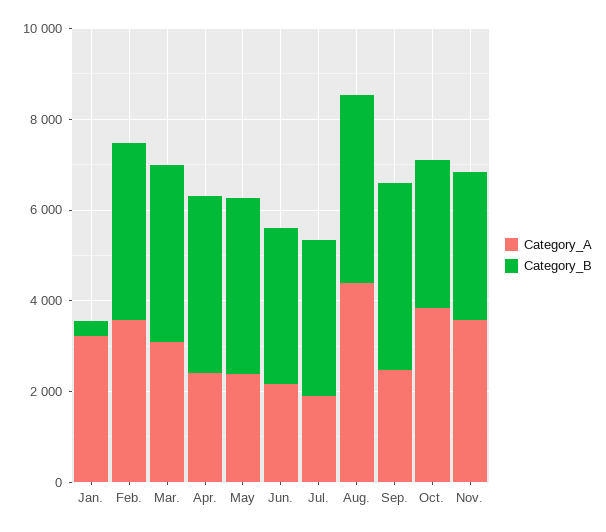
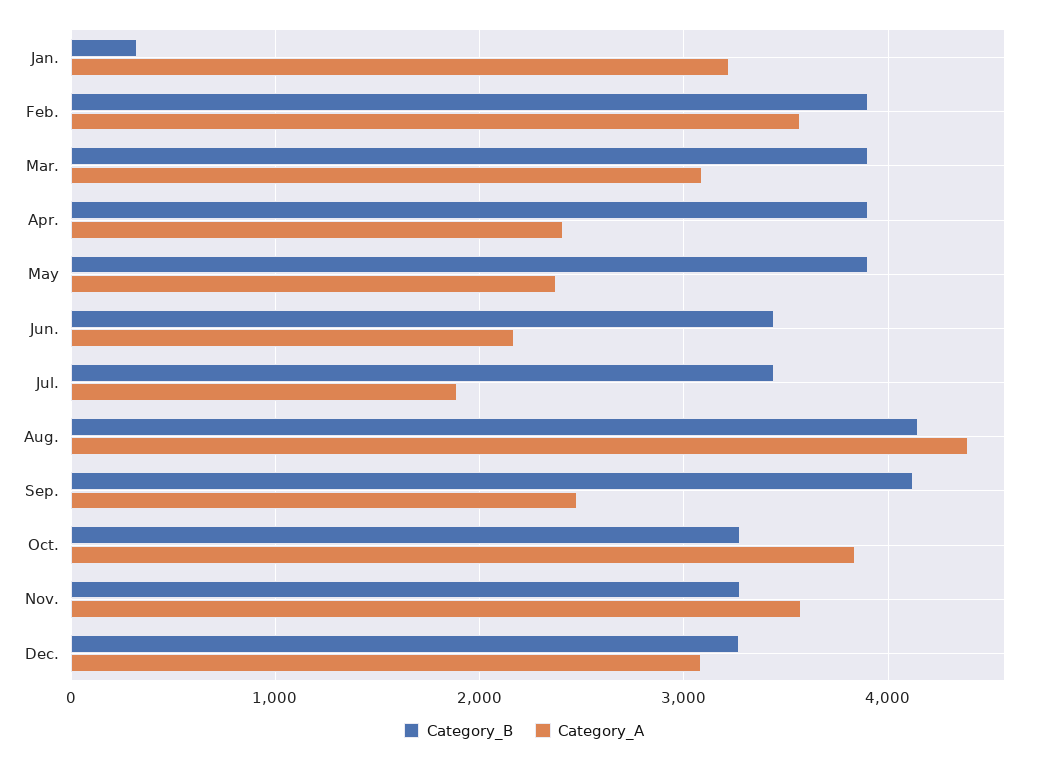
Category_B, Dec.: none -> 3300
Category_A, Dec.: none -> 3100

